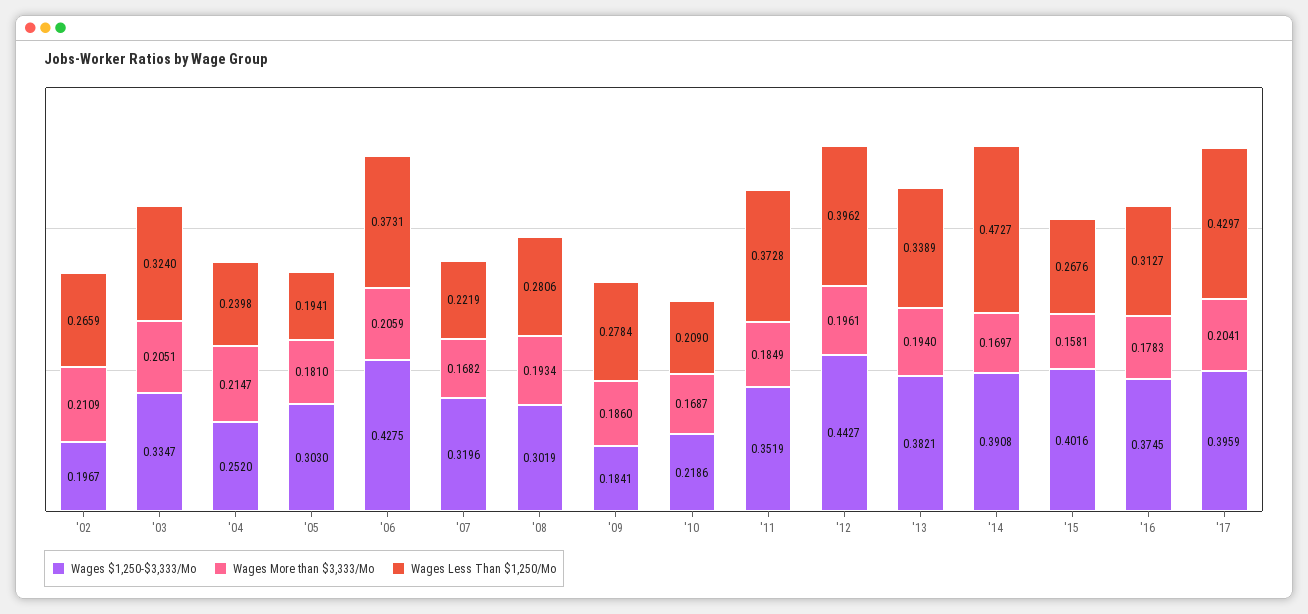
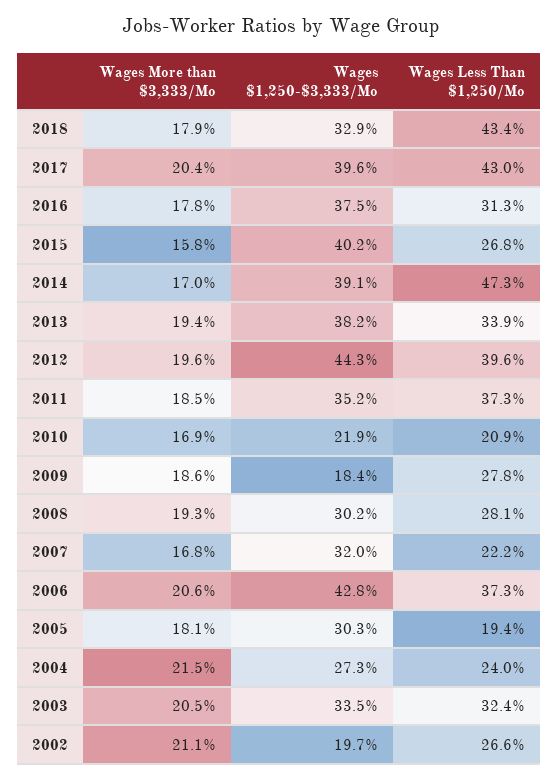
Wages $1,250-$3,333/Mo, '04: 0.252 -> 0.273
Wages More than $3,333/Mo, 2018: none -> 0.179
Wages $1,250-$3,333/Mo, 2018: none -> 0.329
Wages Less Than $1,250/Mo, 2018: none -> 0.434

